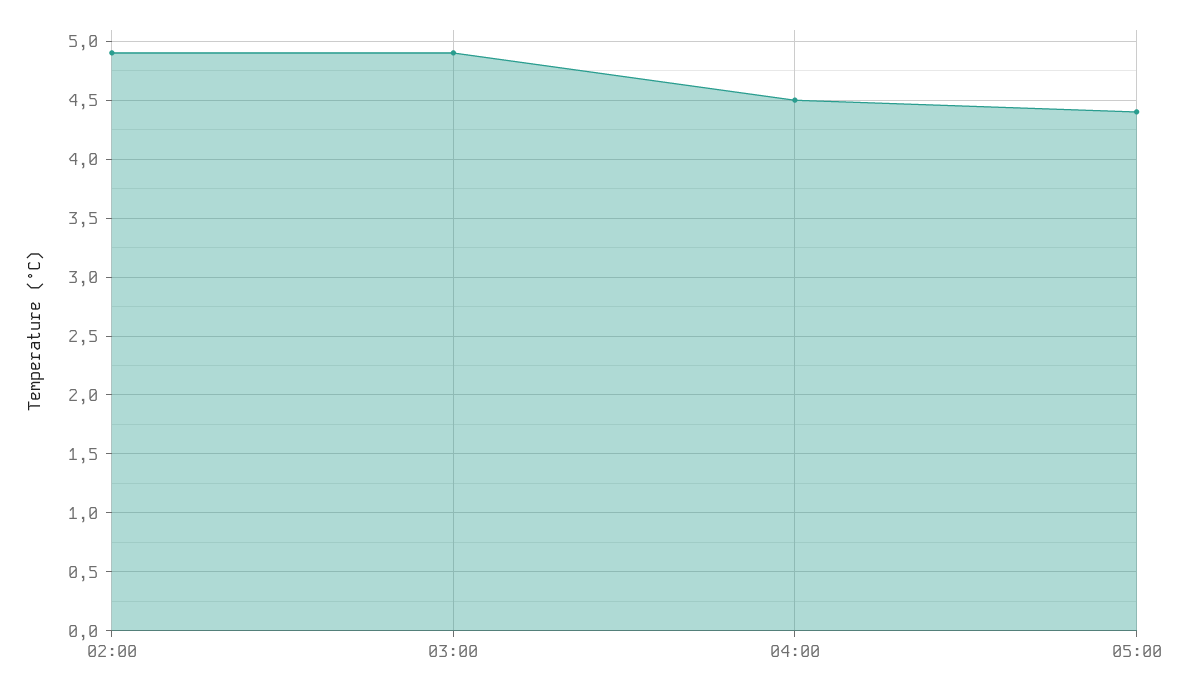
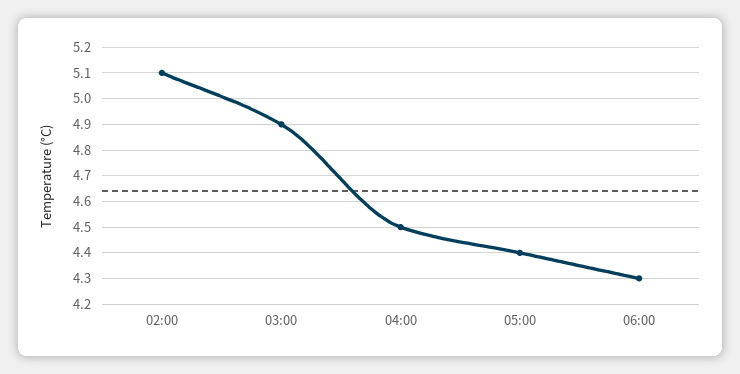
02:00: 4.9 -> 5.1
06:00: none -> 4.3

